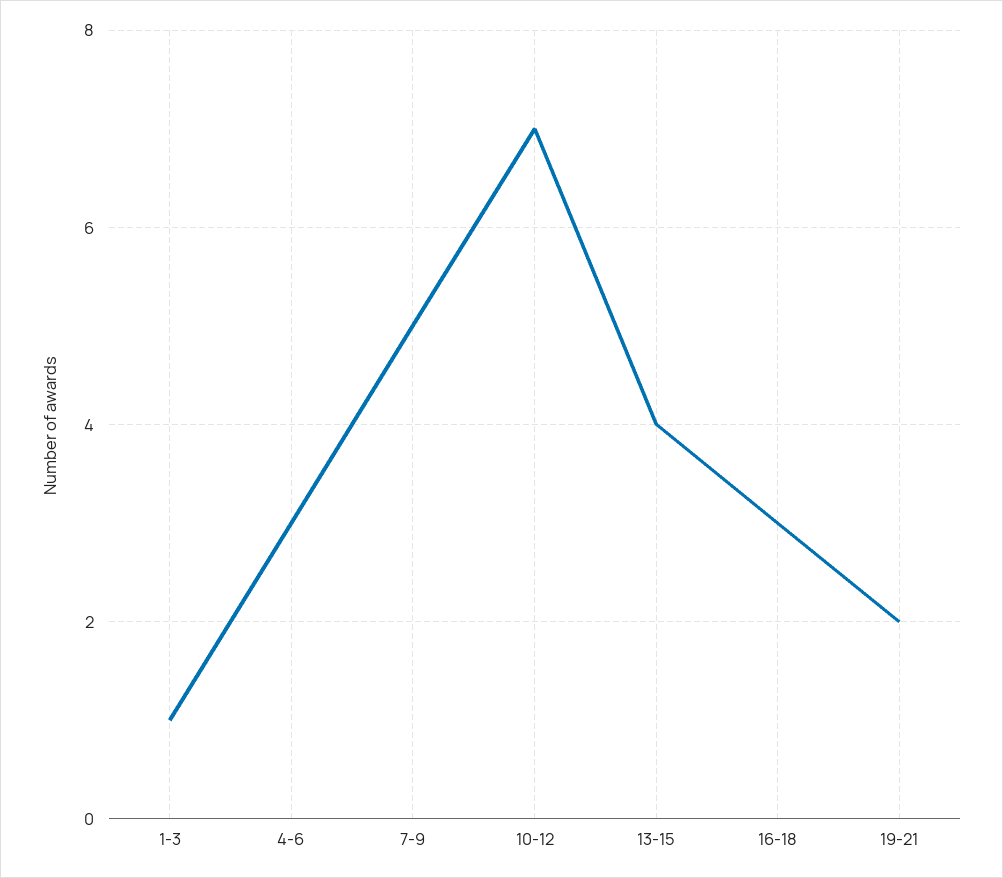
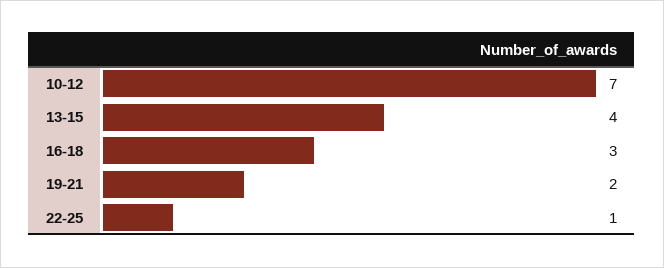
1-3: 1 -> none
4-6: 3 -> none
7-9: 5 -> none
22-25: none -> 1

